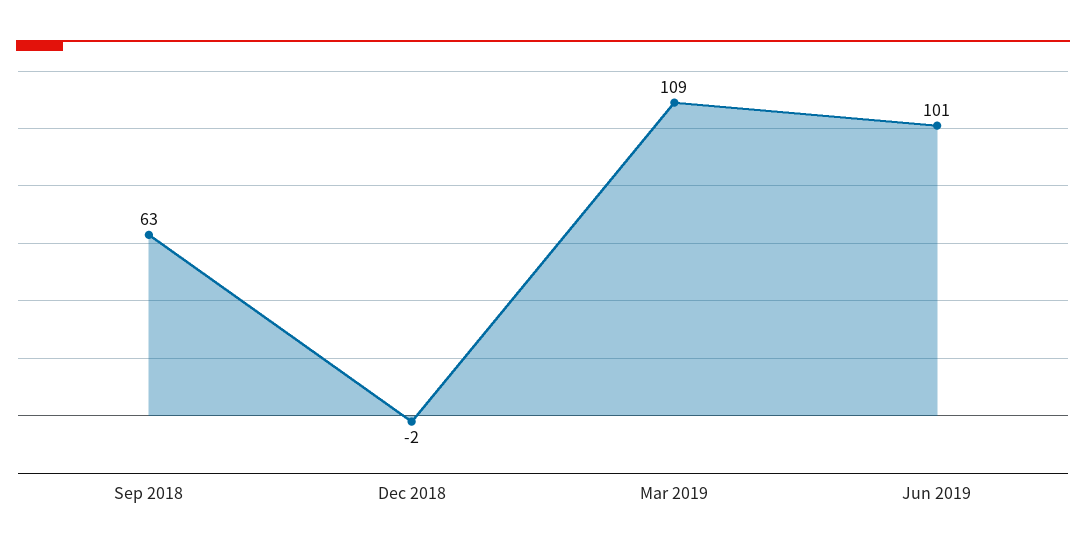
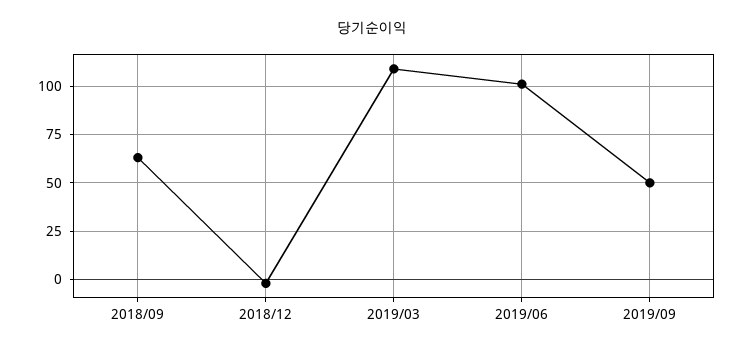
2019/09: none -> 50

